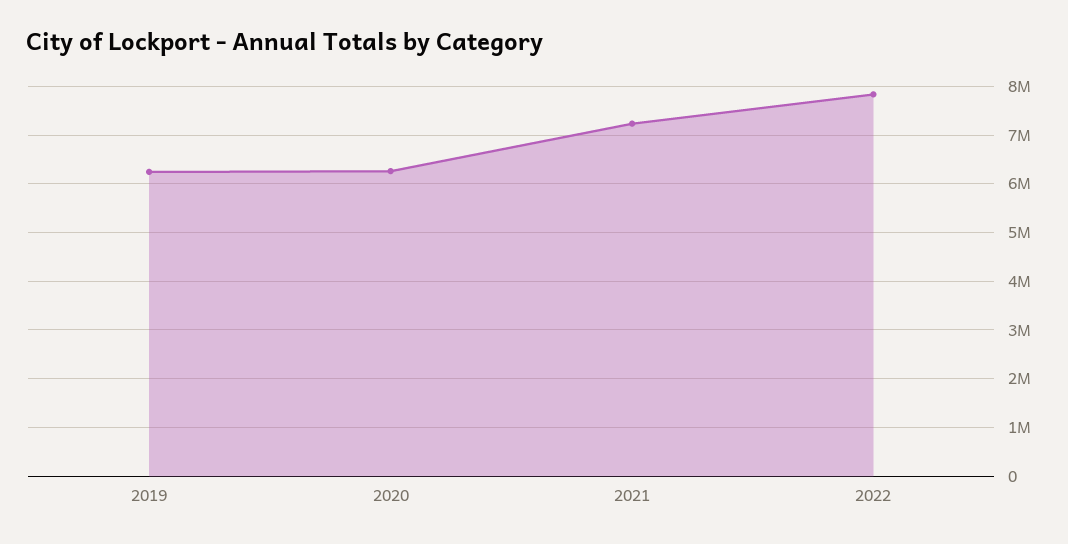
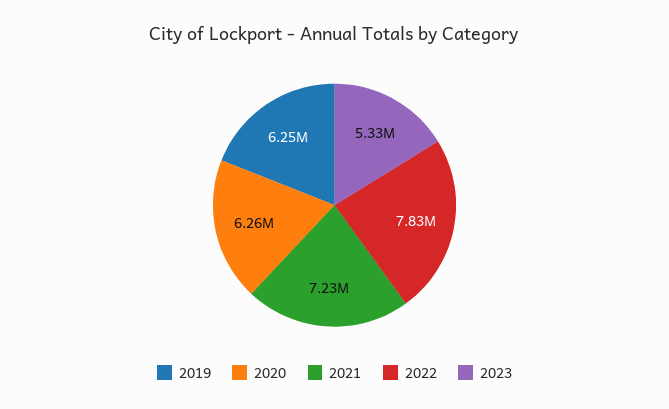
2023: none -> 5330000

